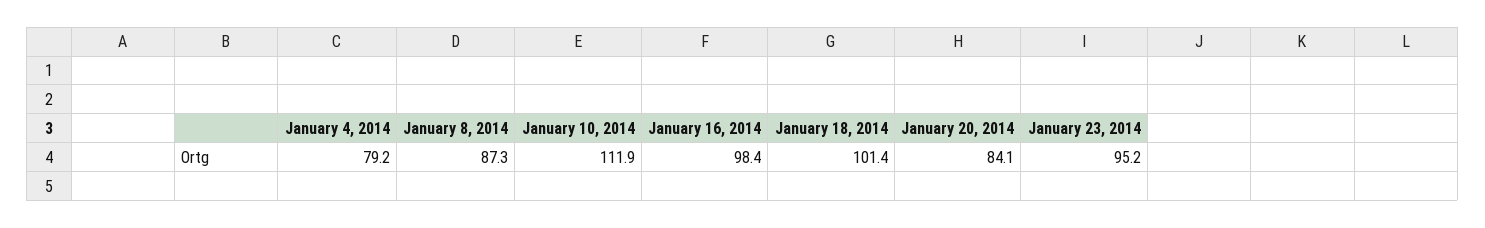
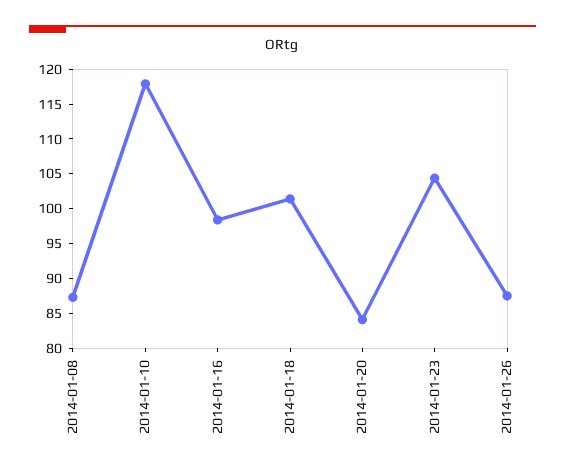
January 4, 2014: 79.2 -> none
January 10, 2014: 111.9 -> 117.5
January 23, 2014: 95.2 -> 105
2014-01-26: none -> 87.5

